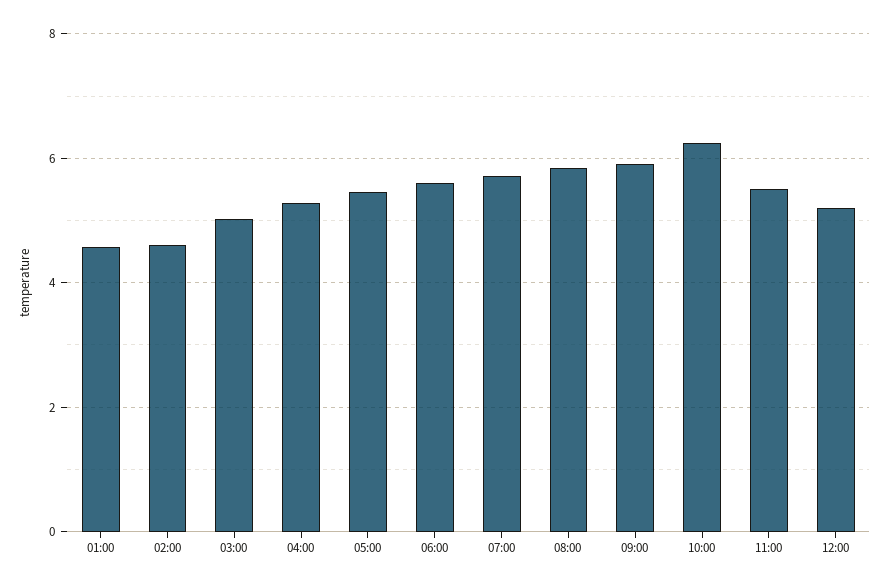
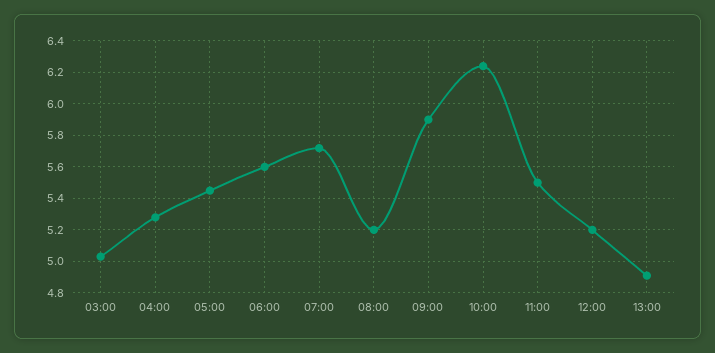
01:00: 4.6 -> none
02:00: 4.6 -> none
08:00: 5.8 -> 5.2
13:00: none -> 4.9

